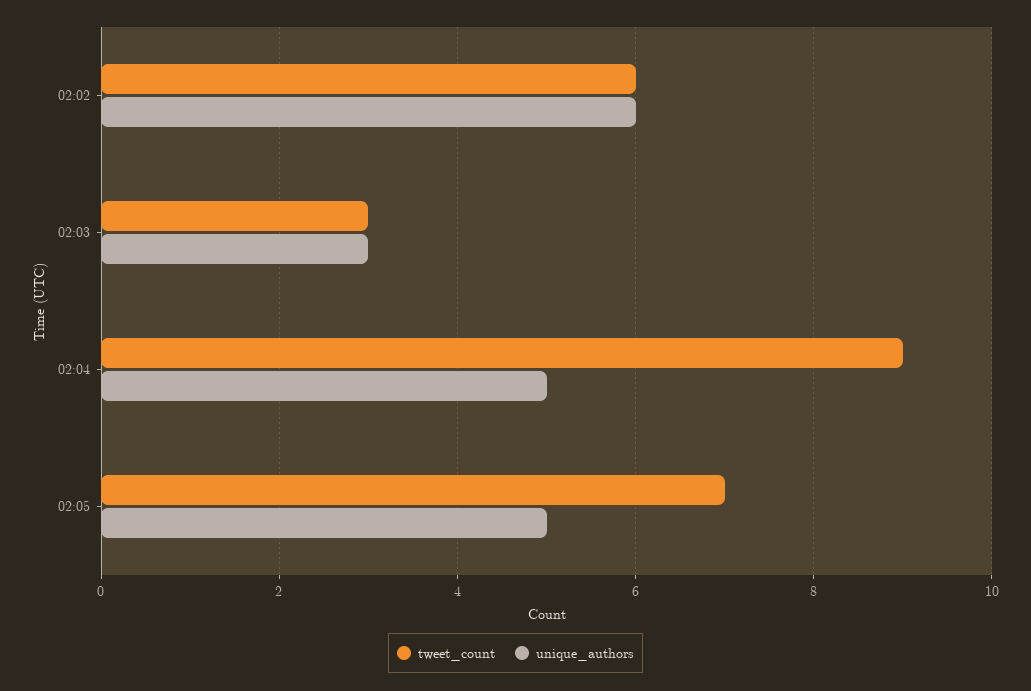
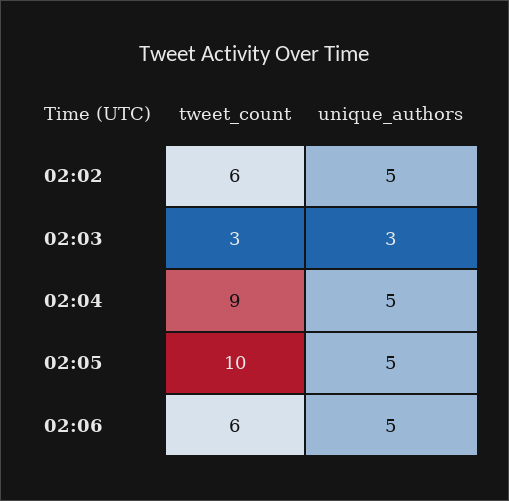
unique_authors, 02:02: 6 -> 5
tweet_count, 02:05: 7 -> 10
tweet_count, 02:06: none -> 6
unique_authors, 02:06: none -> 5

